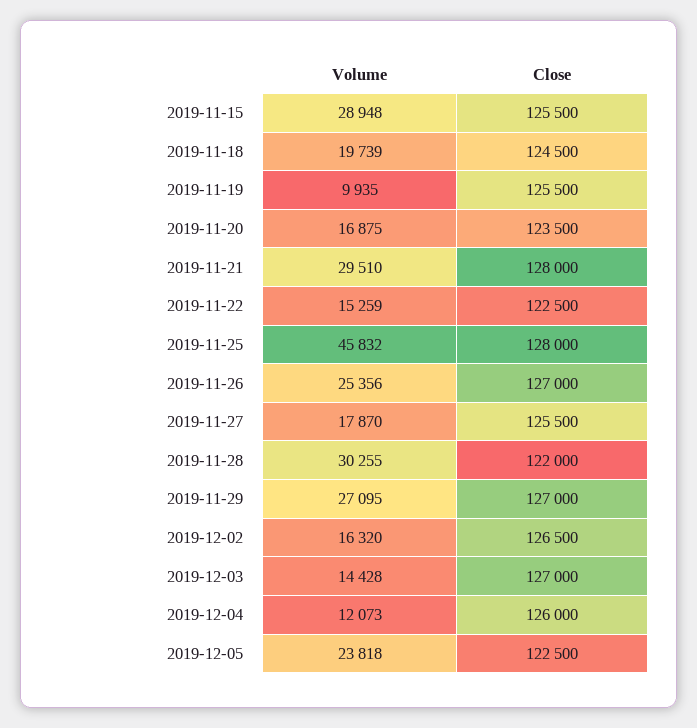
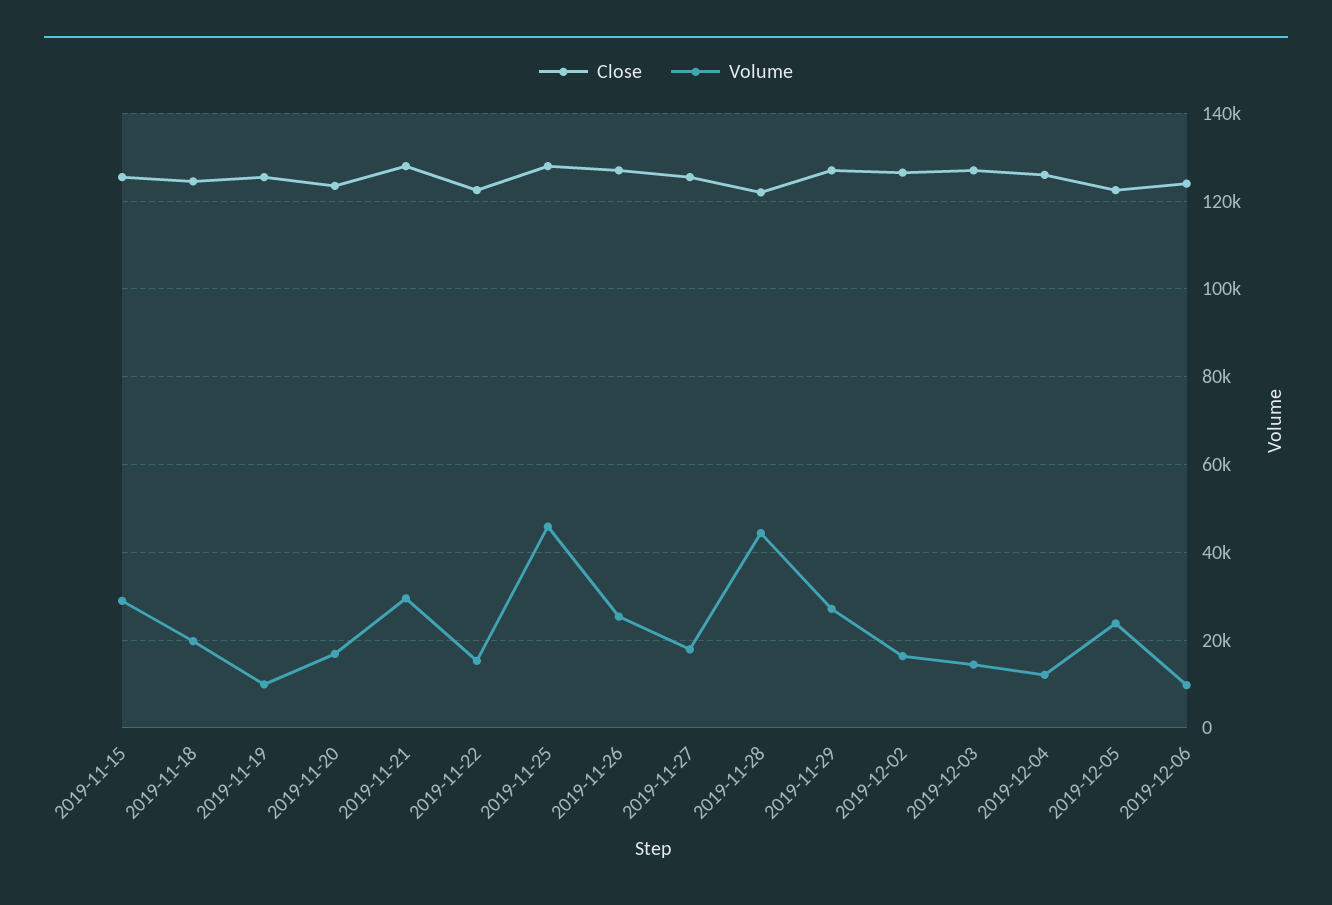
Volume, 2019-11-28: 30255 -> 44000
Close, 2019-12-06: none -> 124000
Volume, 2019-12-06: none -> 10000

